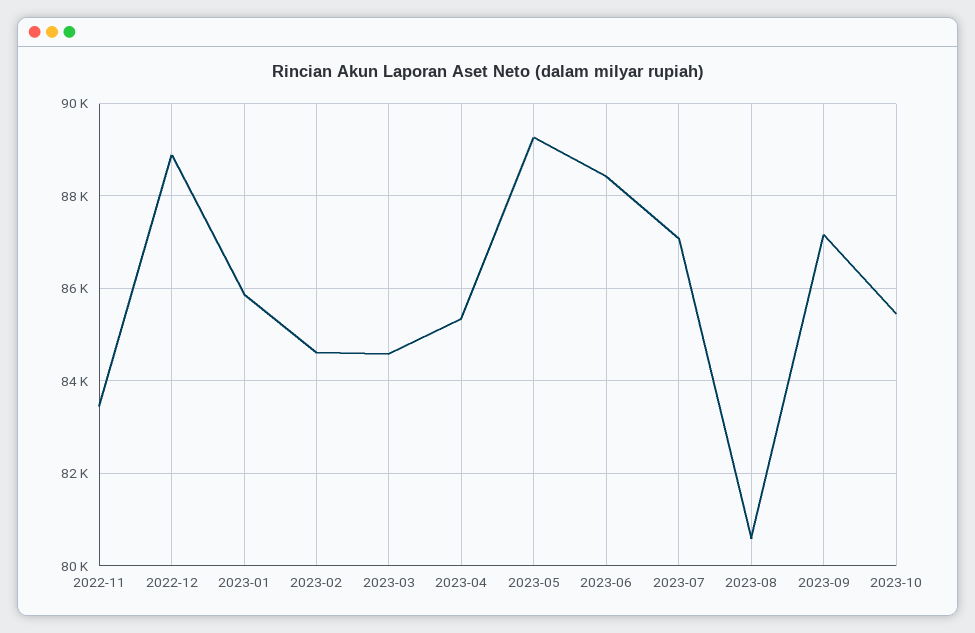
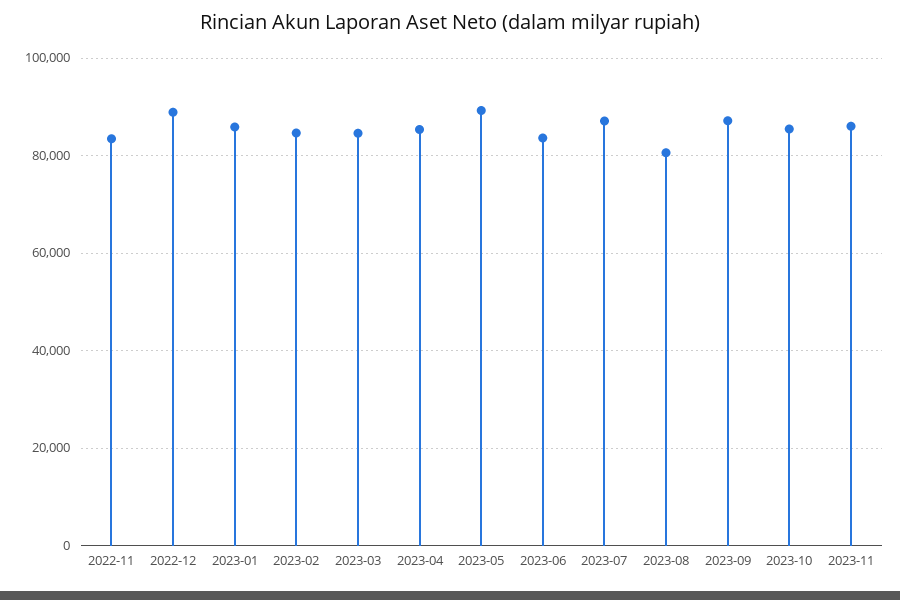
2023-06: 88400 -> 84000
2023-11: none -> 86000

